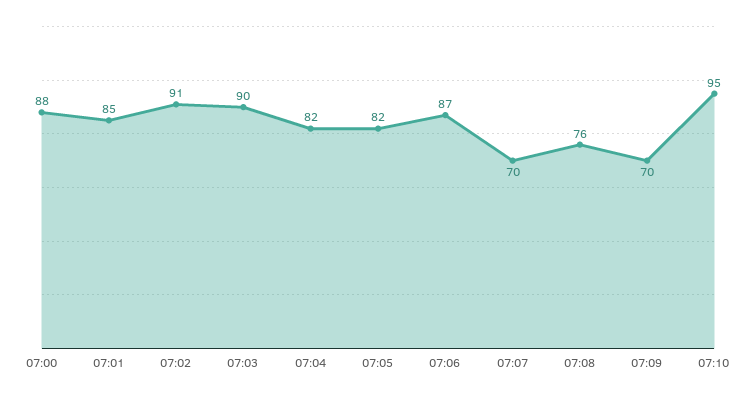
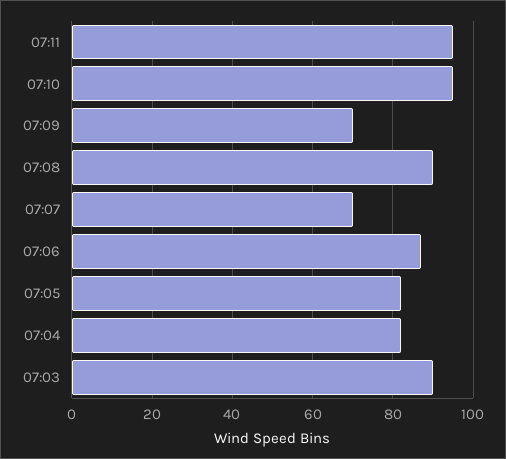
07:00: 88 -> none
07:01: 85 -> none
07:02: 91 -> none
07:08: 76 -> 90
07:11: none -> 95

